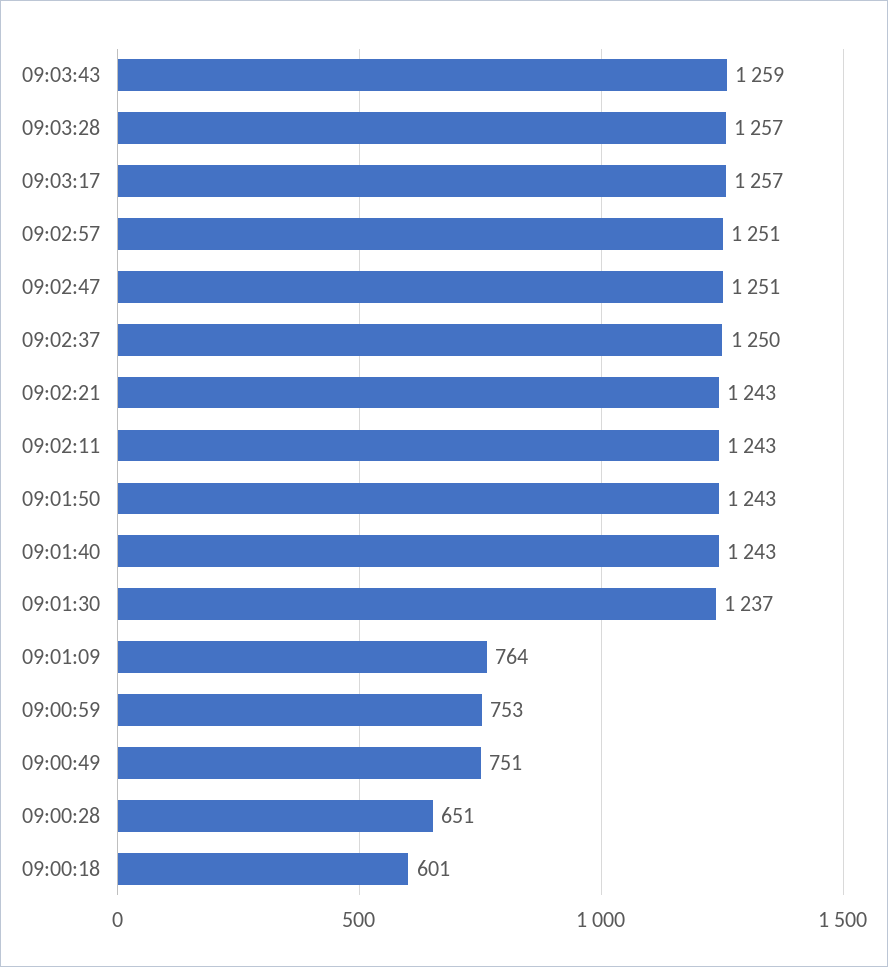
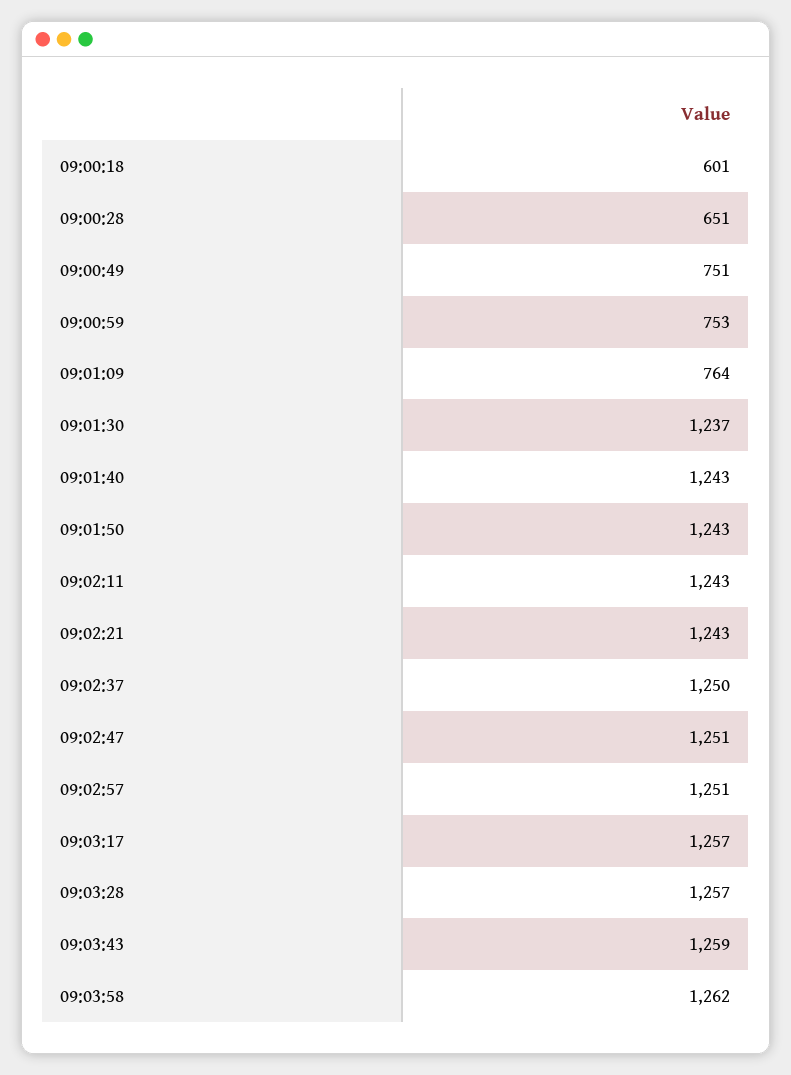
09:03:58: none -> 1262

